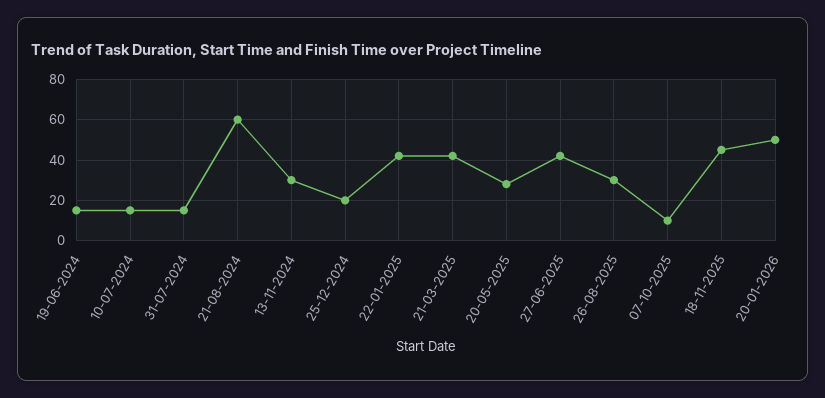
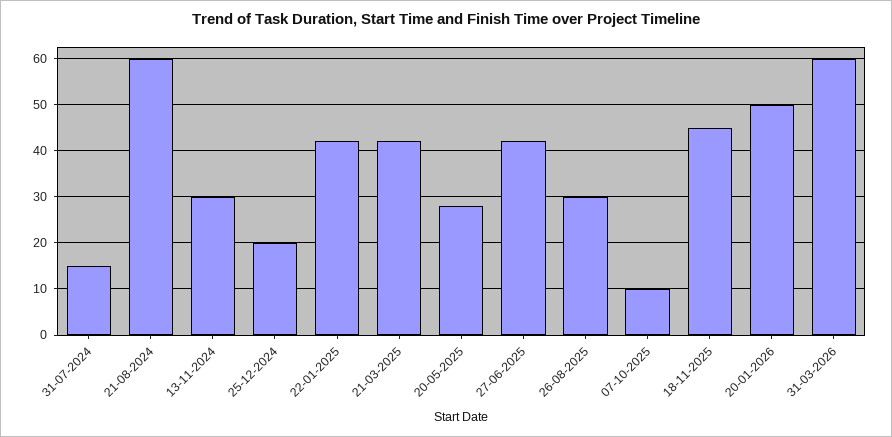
19-06-2024: 15 -> none
10-07-2024: 15 -> none
31-03-2026: none -> 60

